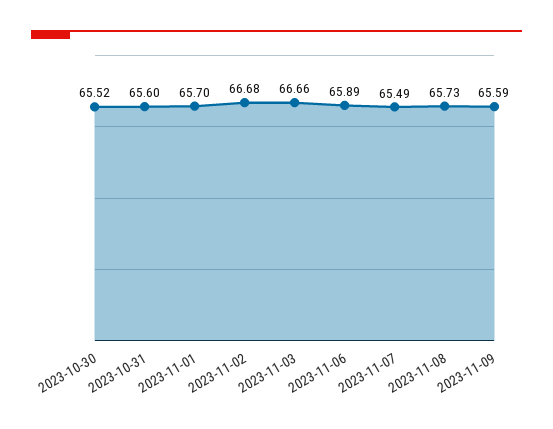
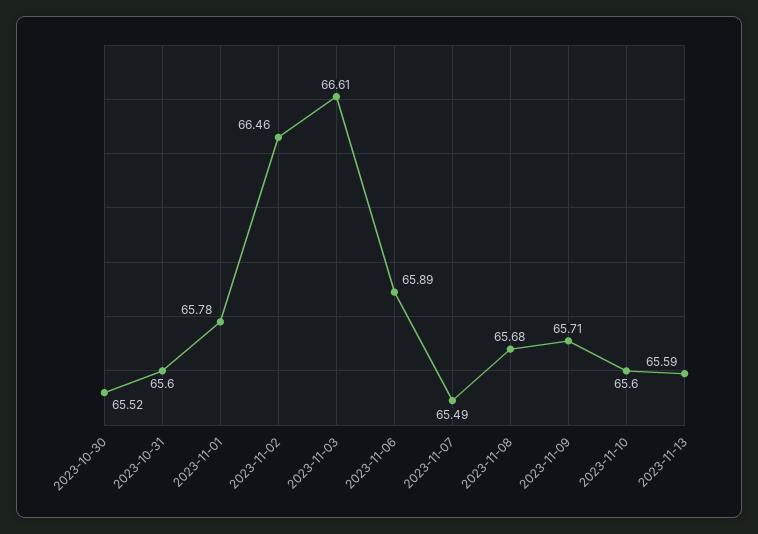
2023-11-01: 65.7 -> 65.78
2023-11-02: 66.68 -> 66.46
2023-11-03: 66.66 -> 66.61
2023-11-08: 65.73 -> 65.68
2023-11-09: 65.59 -> 65.71
2023-11-10: none -> 65.6
2023-11-13: none -> 65.59

